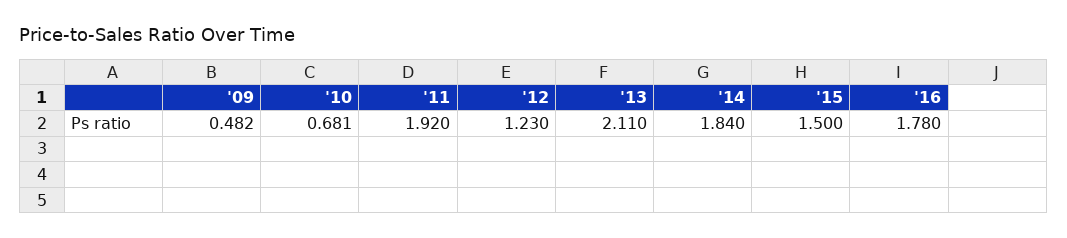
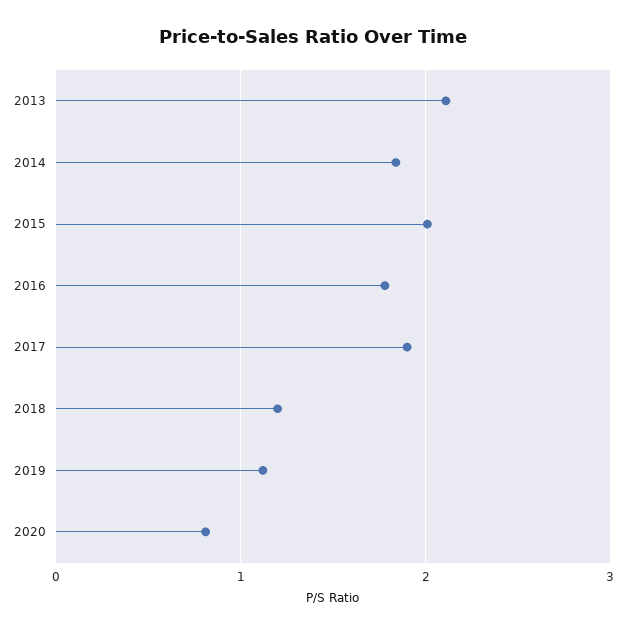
'09: 0.482 -> none
'10: 0.681 -> none
'11: 1.92 -> none
'12: 1.23 -> none
'15: 1.5 -> 2
2017: none -> 1.9
2018: none -> 1.2
2019: none -> 1.1
2020: none -> 0.8

